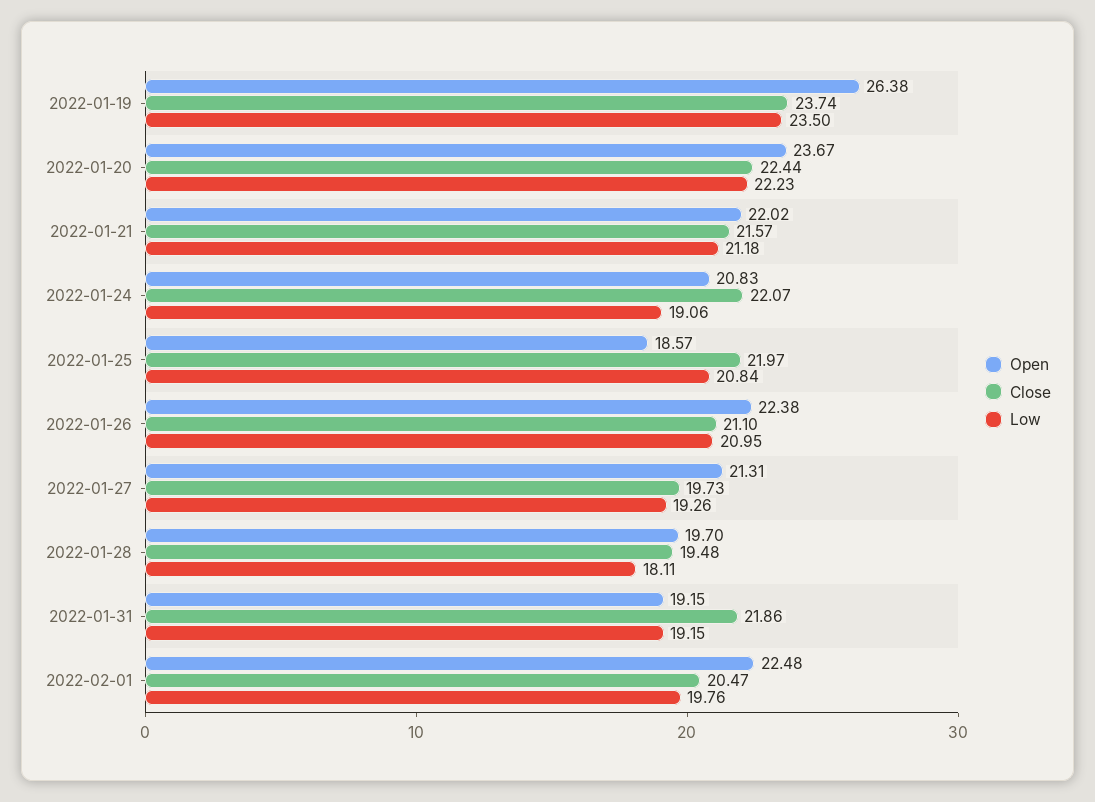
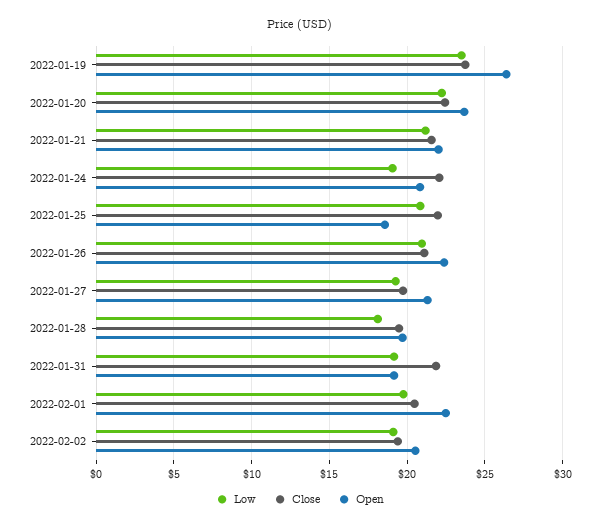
Low, 2022-02-02: none -> 19
Close, 2022-02-02: none -> 19.5
Open, 2022-02-02: none -> 20.5

